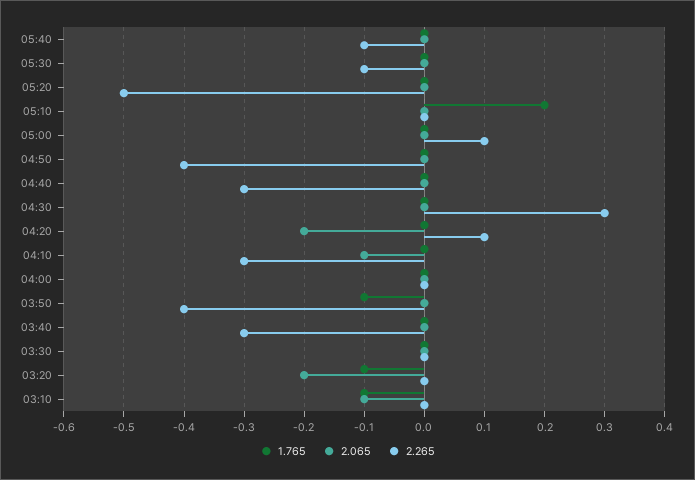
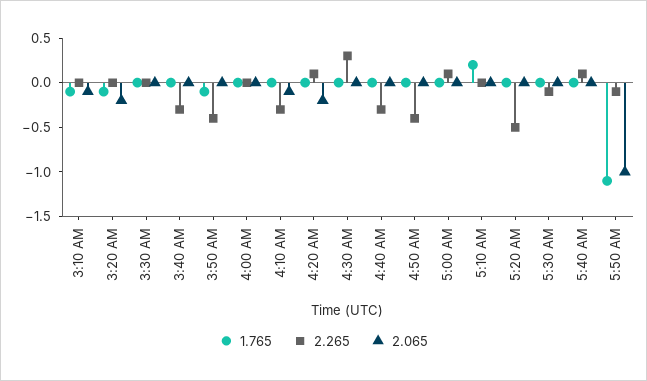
2.265, 05:40: -0.1 -> 0.1
1.765, 5:50 AM: none -> -1.1
2.265, 5:50 AM: none -> -0.1
2.065, 5:50 AM: none -> -1

